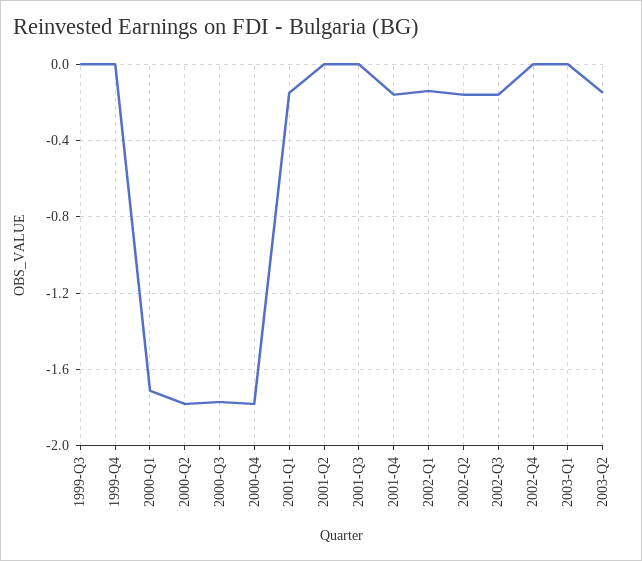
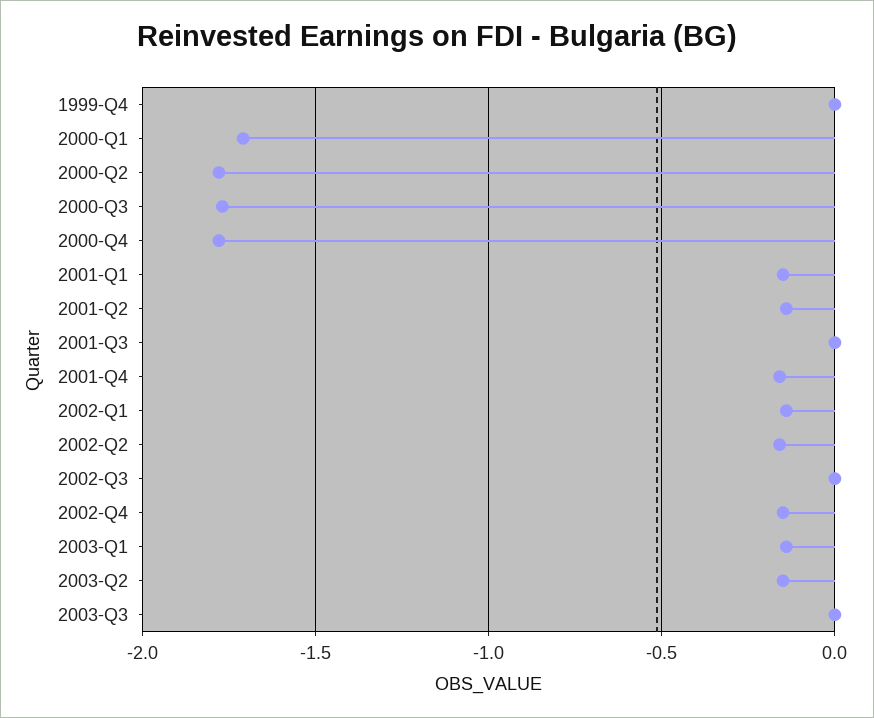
1999-Q3: 0 -> none
2001-Q2: 0 -> -0.15
2002-Q3: -0.15 -> 0
2002-Q4: 0 -> -0.15
2003-Q1: 0 -> -0.15
2003-Q3: none -> 0

